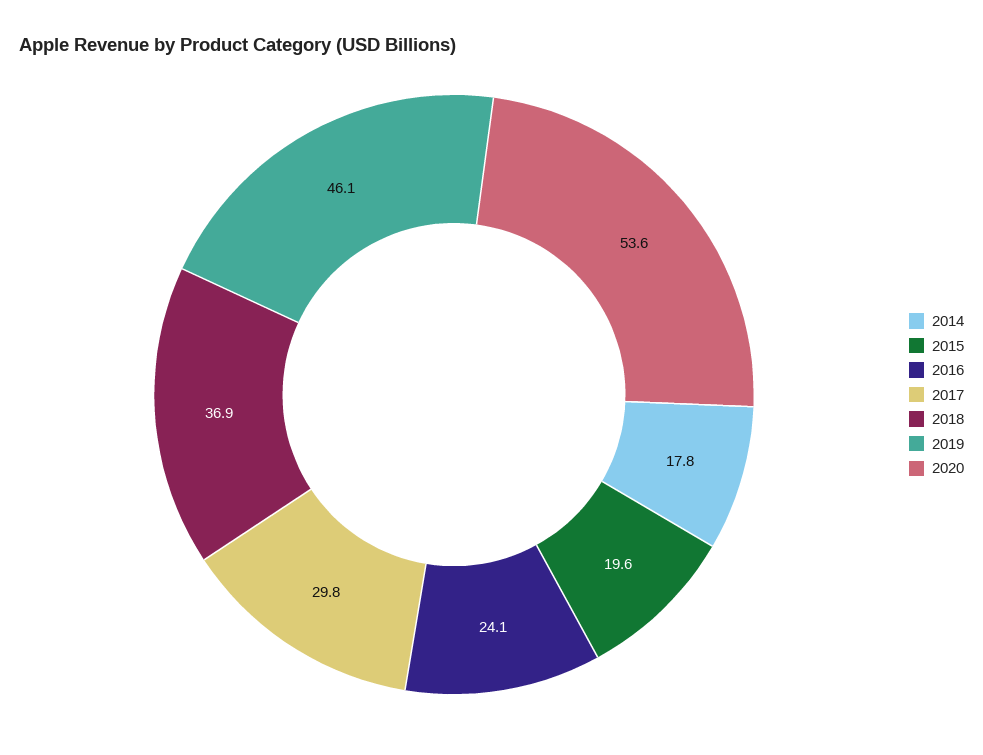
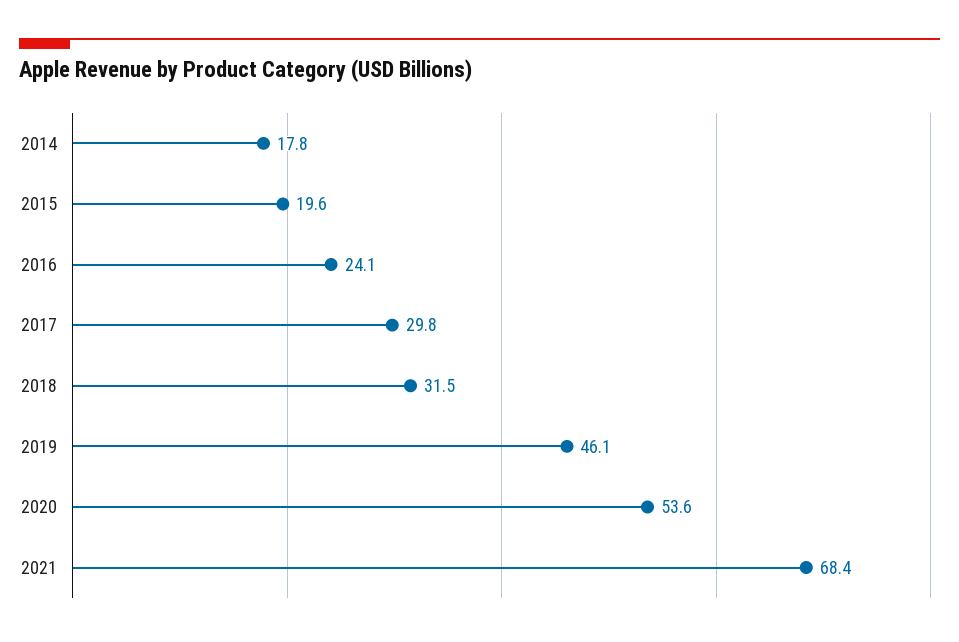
2018: 36.9 -> 31.5
2021: none -> 68.4

